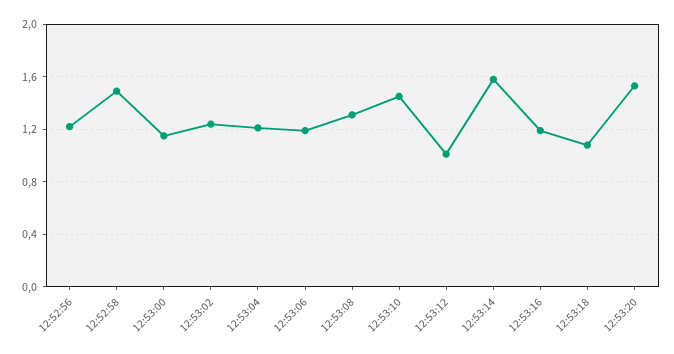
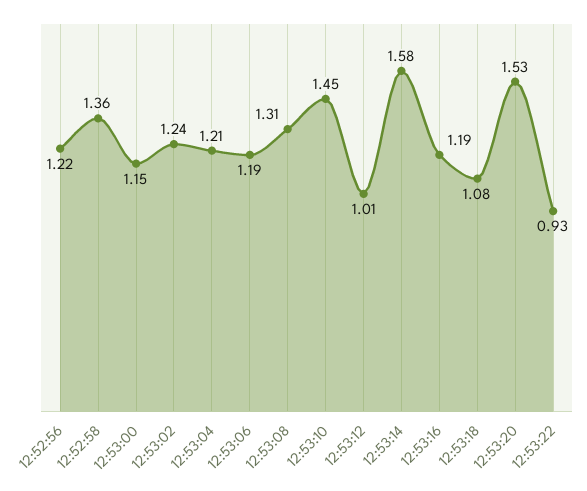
12:52:58: 1.5 -> 1.36
12:53:22: none -> 0.93

